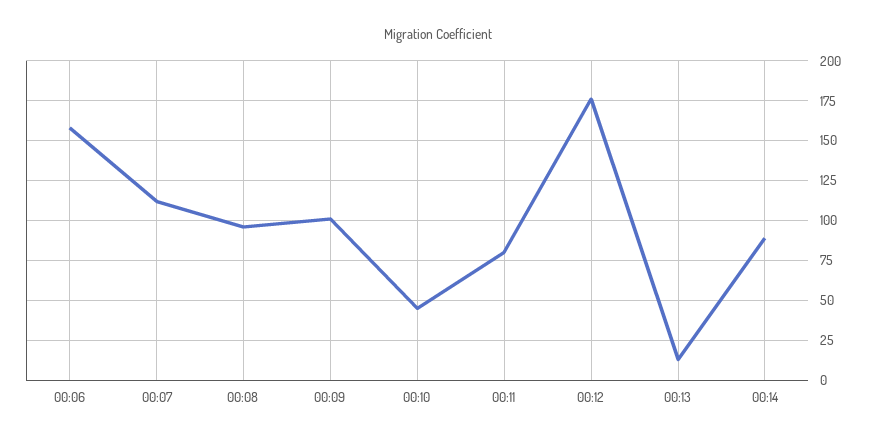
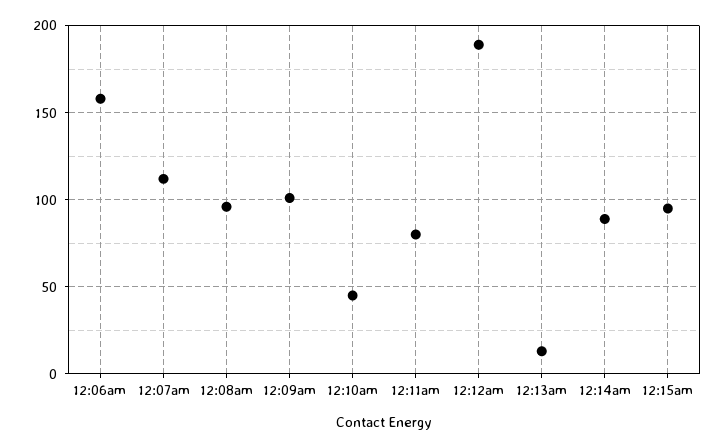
00:12: 175 -> 190
12:15am: none -> 95

